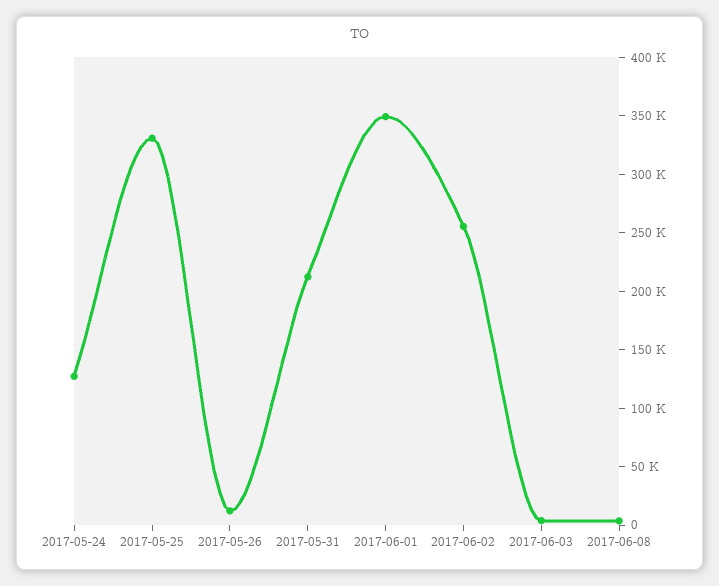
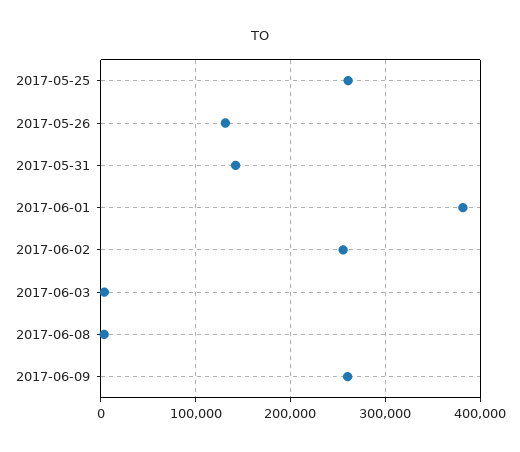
2017-05-24: 130000 -> none
2017-05-25: 330000 -> 260000
2017-05-26: 10000 -> 130000
2017-05-31: 210000 -> 140000
2017-06-01: 350000 -> 380000
2017-06-09: none -> 260000

